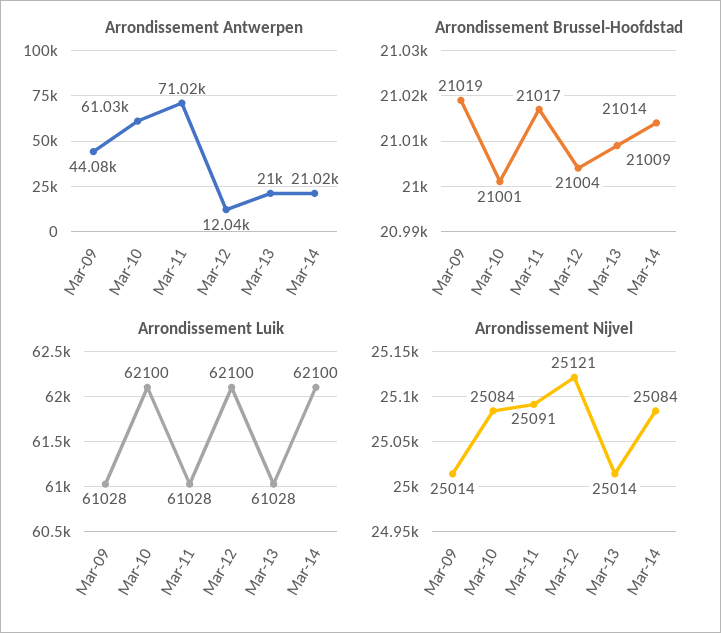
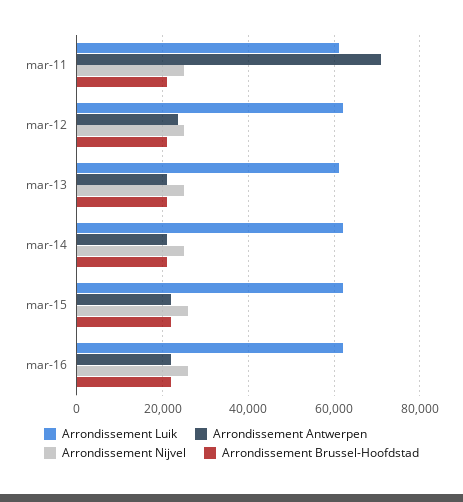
Arrondissement Antwerpen, Mar-09: 44080 -> none
Arrondissement Antwerpen, Mar-10: 61030 -> none
Arrondissement Antwerpen, Mar-12: 12040 -> 24000
Arrondissement Brussel-Hoofdstad, Mar-09: 21019 -> none
Arrondissement Brussel-Hoofdstad, Mar-10: 21001 -> none
Arrondissement Luik, Mar-09: 61028 -> none
Arrondissement Luik, Mar-10: 62100 -> none
Arrondissement Nijvel, Mar-09: 25014 -> none
Arrondissement Nijvel, Mar-10: 25084 -> none
Arrondissement Luik, mar-15: none -> 62000
Arrondissement Antwerpen, mar-15: none -> 22000
Arrondissement Nijvel, mar-15: none -> 26000
Arrondissement Brussel-Hoofdstad, mar-15: none -> 22000
Arrondissement Luik, mar-16: none -> 62000
Arrondissement Antwerpen, mar-16: none -> 22000
Arrondissement Nijvel, mar-16: none -> 26000
Arrondissement Brussel-Hoofdstad, mar-16: none -> 22000

